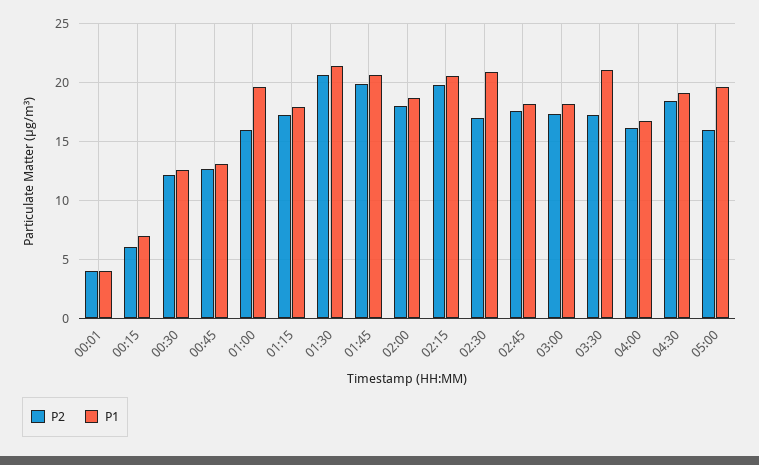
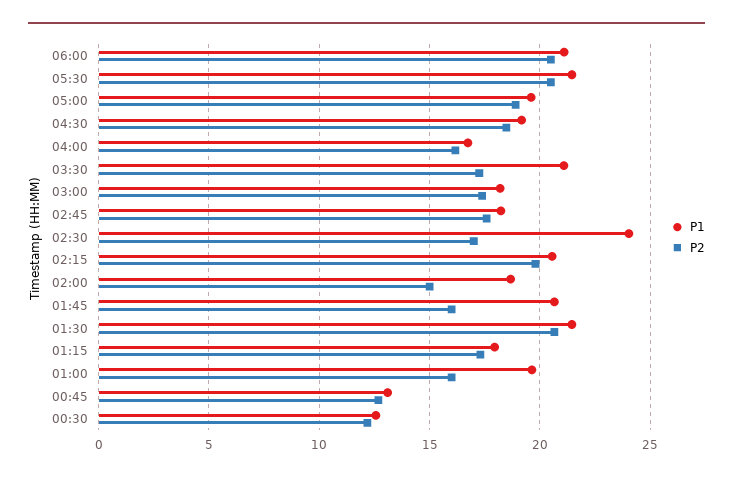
P2, 00:01: 4 -> none
P1, 00:01: 4 -> none
P2, 00:15: 6 -> none
P1, 00:15: 7 -> none
P2, 01:45: 20 -> 16
P2, 02:00: 18 -> 15
P1, 02:30: 21 -> 24
P2, 05:00: 16 -> 19
P1, 06:00: none -> 21
P2, 06:00: none -> 20.5
P1, 05:30: none -> 21.5
P2, 05:30: none -> 20.5

